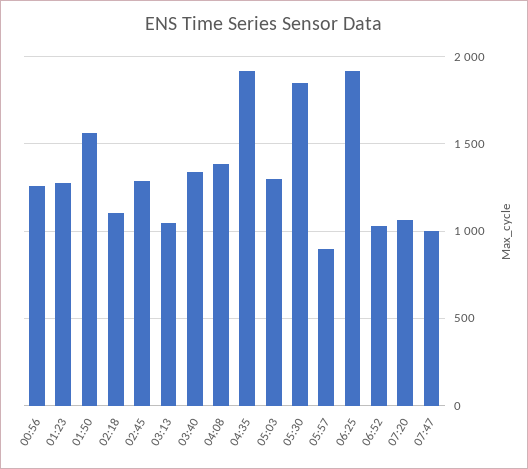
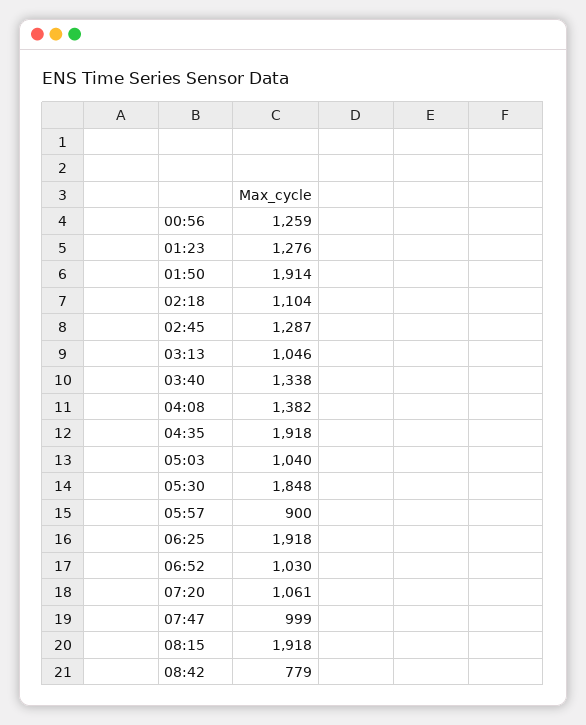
01:50: 1550 -> 1914
05:03: 1300 -> 1040
08:15: none -> 1918
08:42: none -> 779

